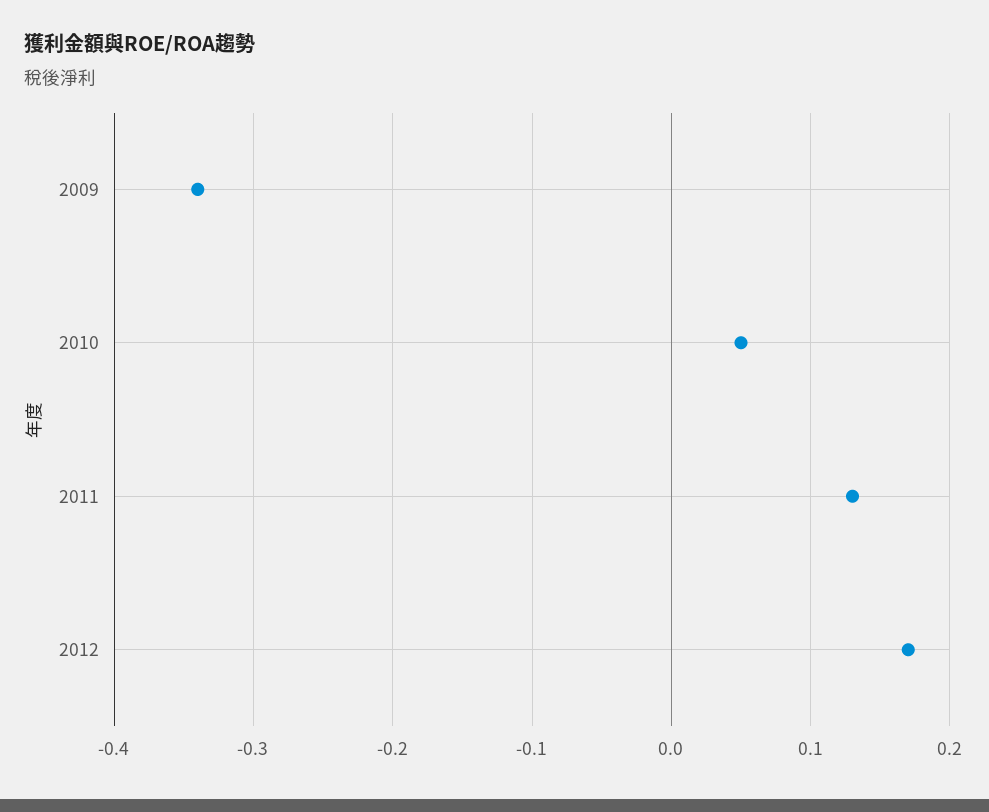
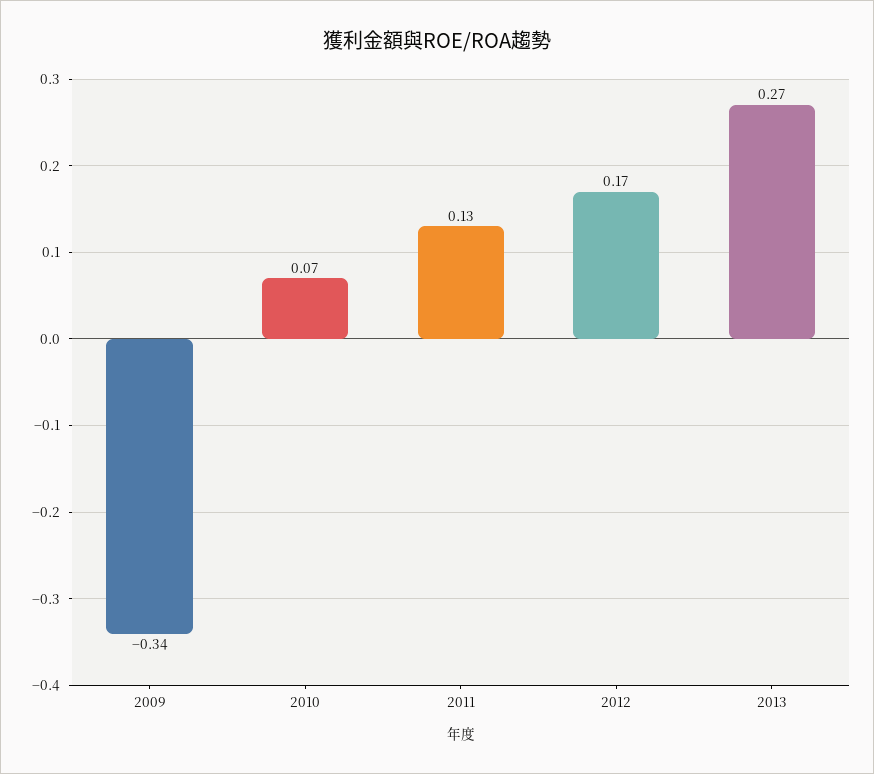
2010: 0.05 -> 0.07
2013: none -> 0.27

